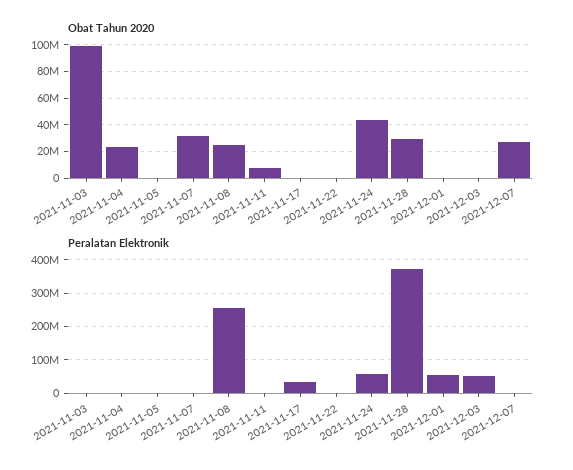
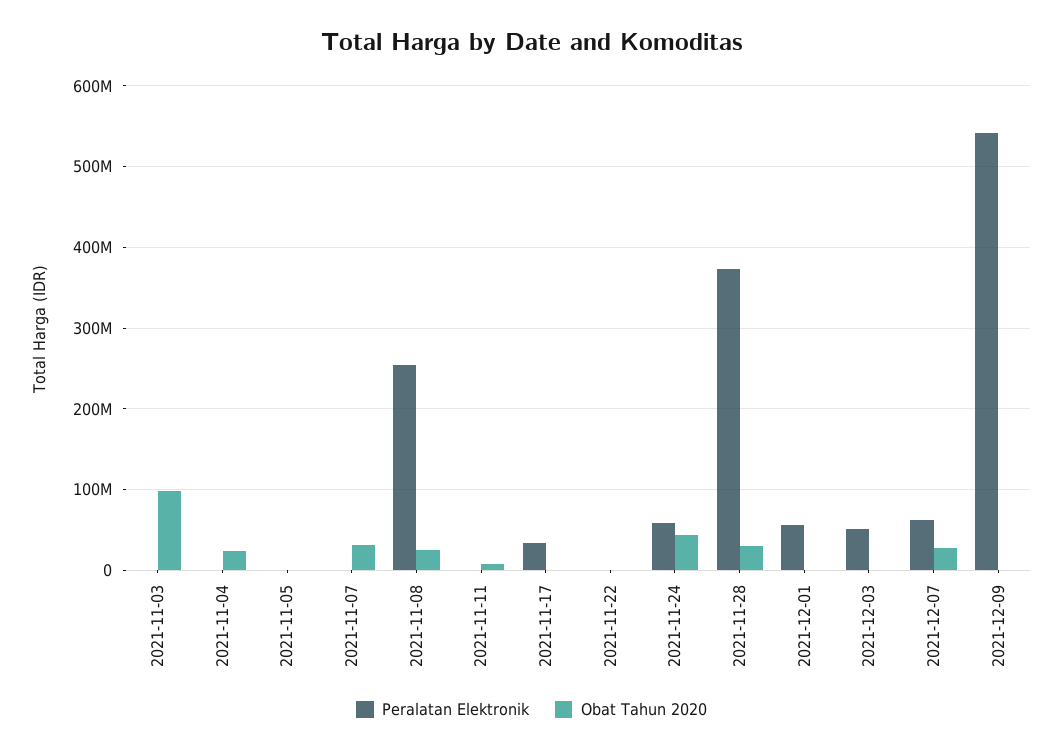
Peralatan Elektronik, 2021-12-07: 0 -> 60000000
Peralatan Elektronik, 2021-12-09: none -> 540000000
Obat Tahun 2020, 2021-12-09: none -> 0

